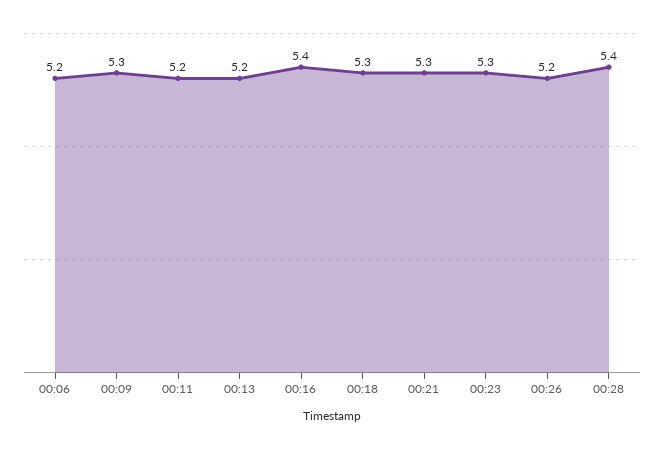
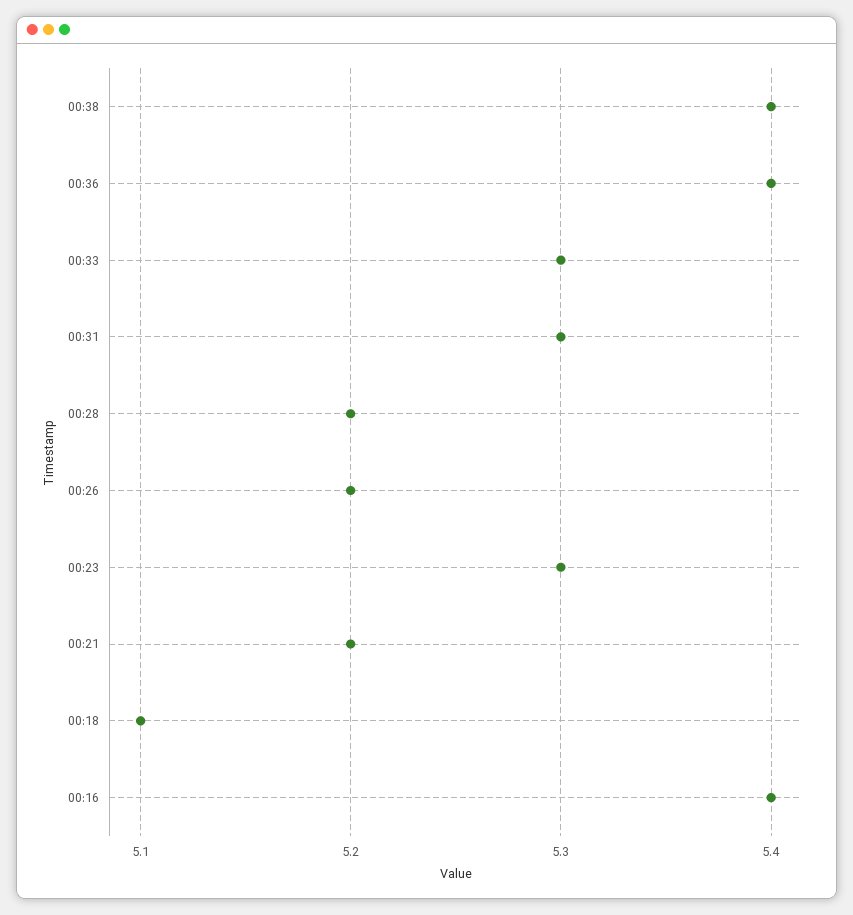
00:06: 5.2 -> none
00:09: 5.3 -> none
00:11: 5.2 -> none
00:13: 5.2 -> none
00:18: 5.3 -> 5.1
00:21: 5.3 -> 5.2
00:28: 5.4 -> 5.2
00:38: none -> 5.4
00:36: none -> 5.4
00:33: none -> 5.3
00:31: none -> 5.3

